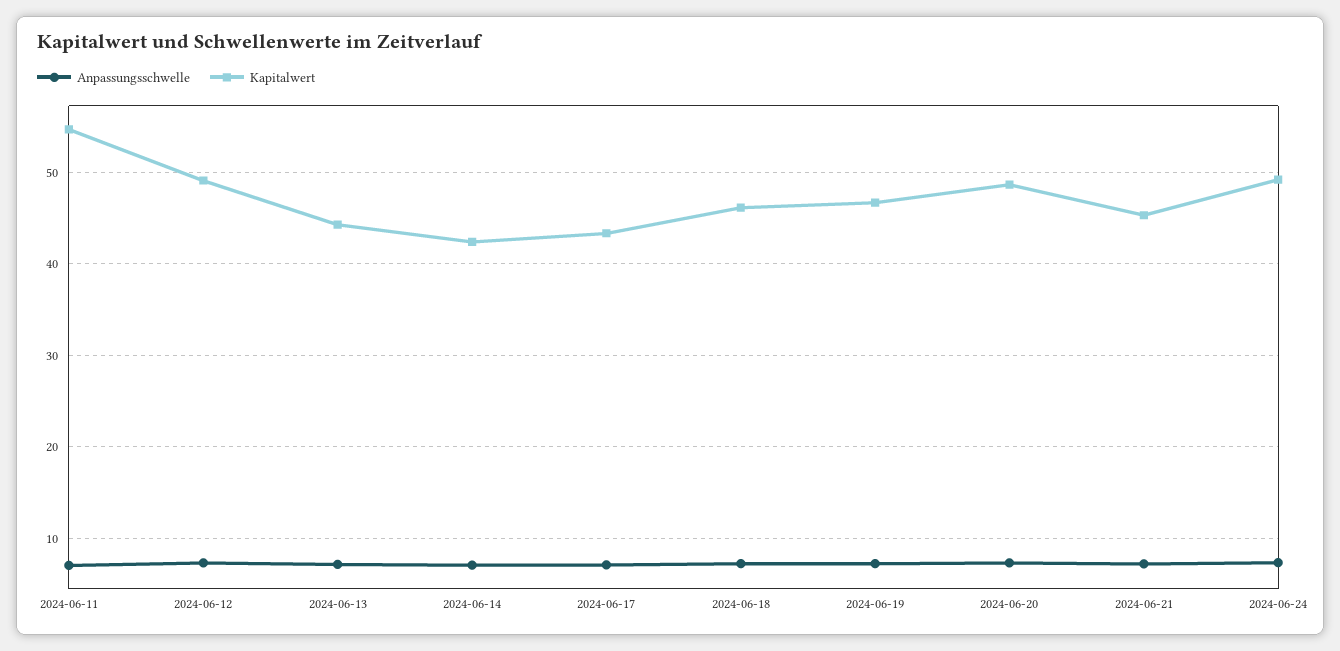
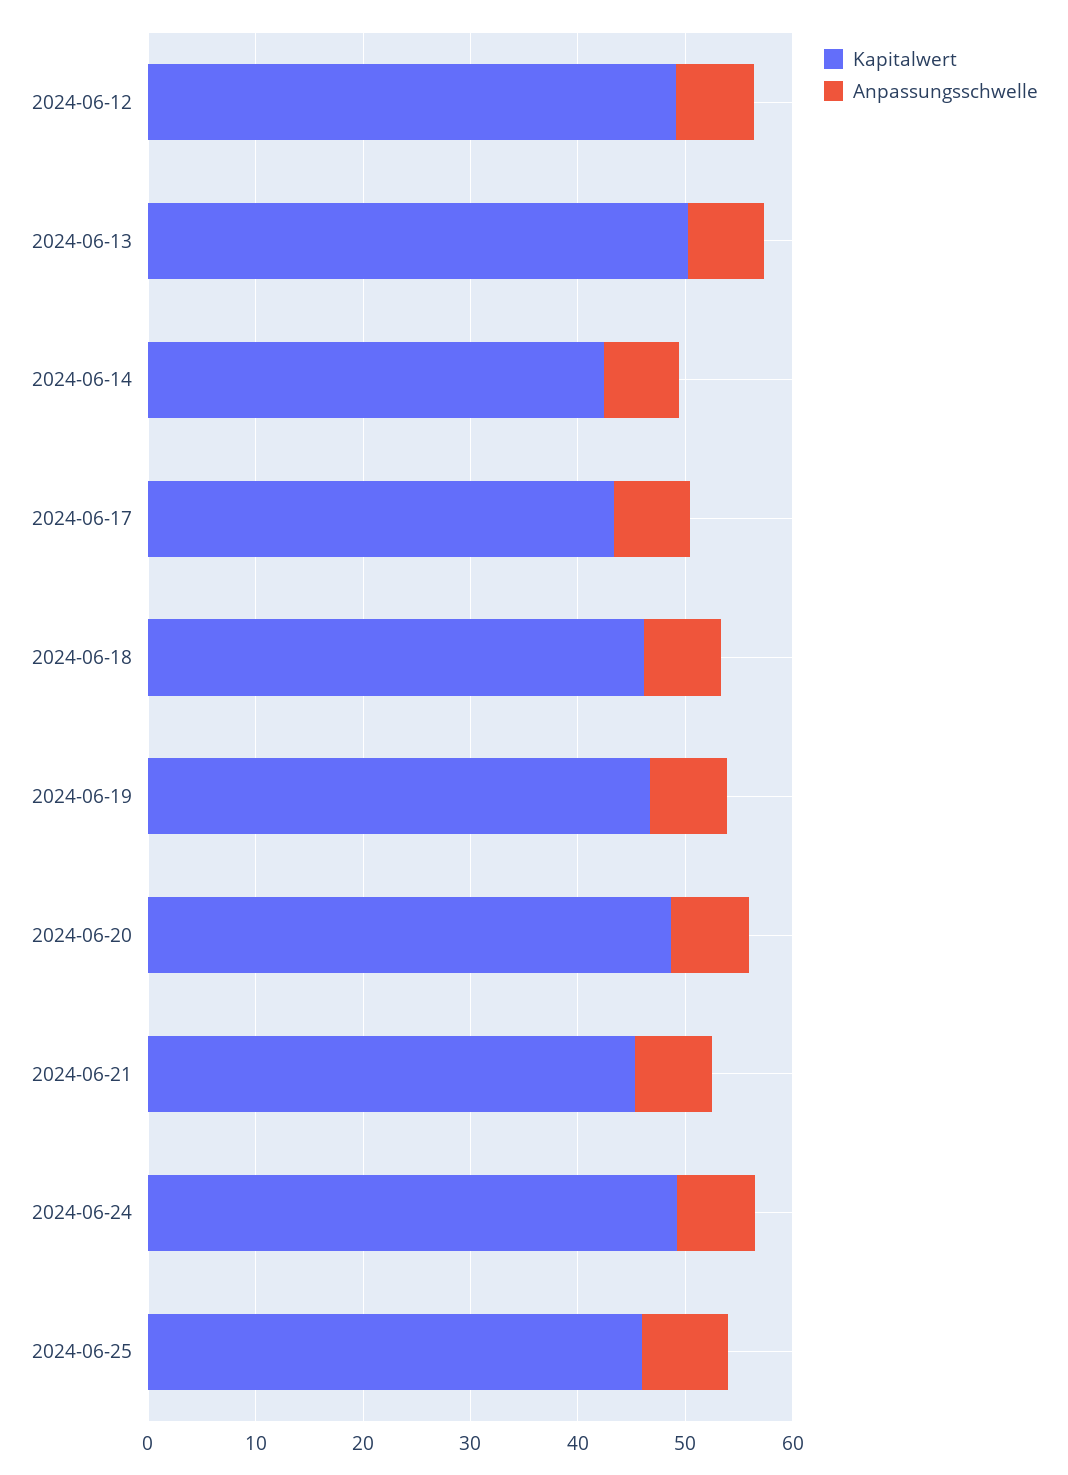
Anpassungsschwelle, 2024-06-11: 7 -> none
Kapitalwert, 2024-06-11: 55 -> none
Kapitalwert, 2024-06-13: 44 -> 50
Kapitalwert, 2024-06-25: none -> 46
Anpassungsschwelle, 2024-06-25: none -> 8

